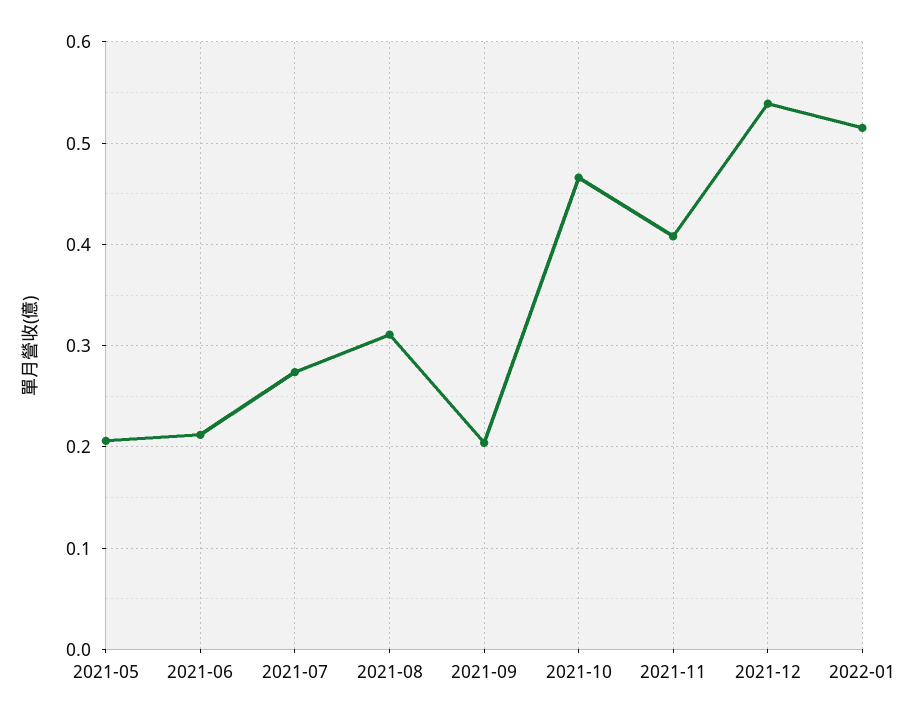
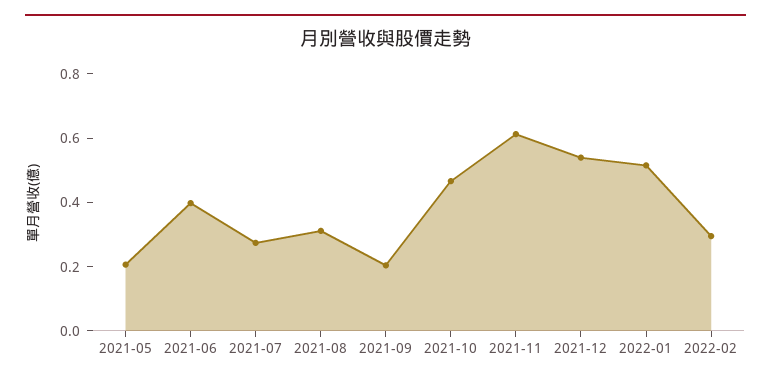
2021-06: 0.21 -> 0.4
2021-11: 0.41 -> 0.6
2022-02: none -> 0.3

